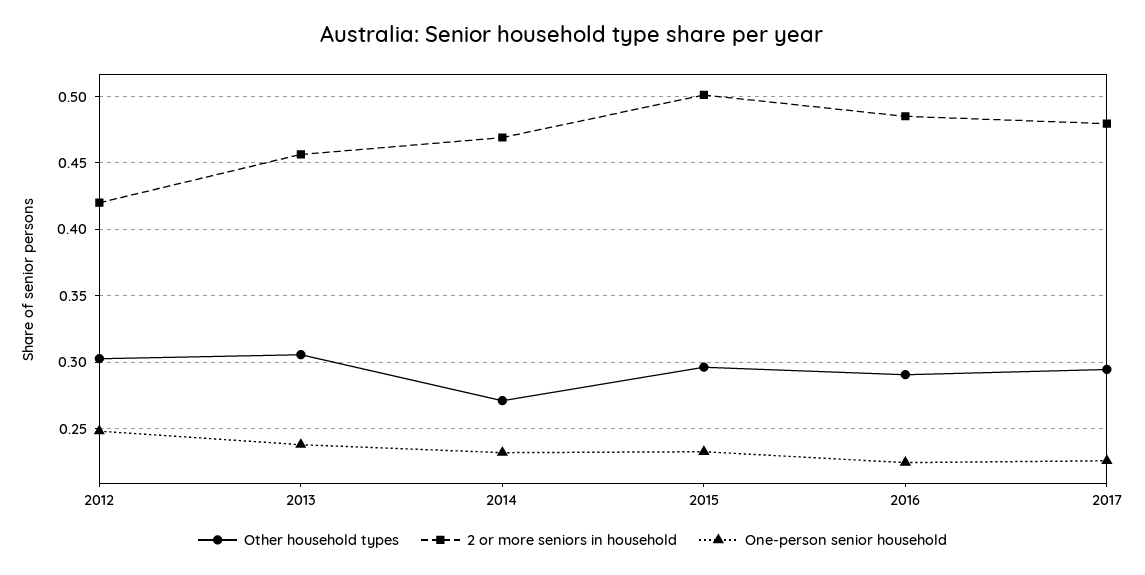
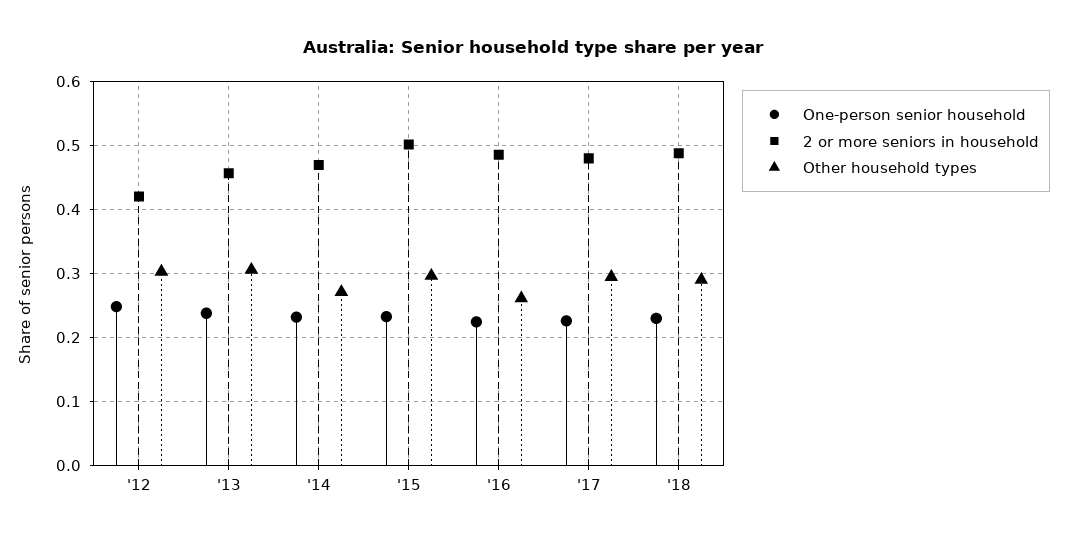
Other household types, 2016: 0.29 -> 0.26
One-person senior household, '18: none -> 0.23
2 or more seniors in household, '18: none -> 0.49
Other household types, '18: none -> 0.29

